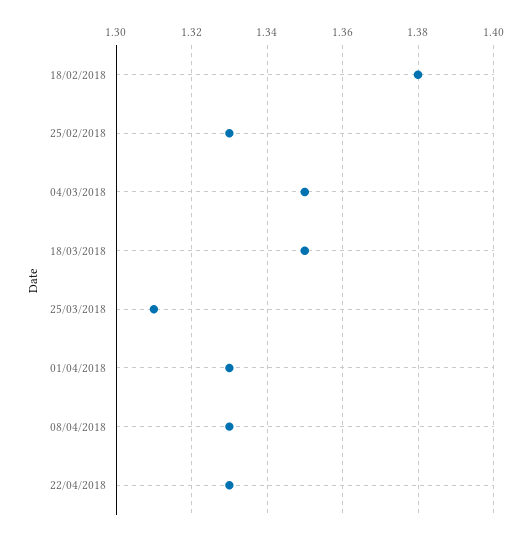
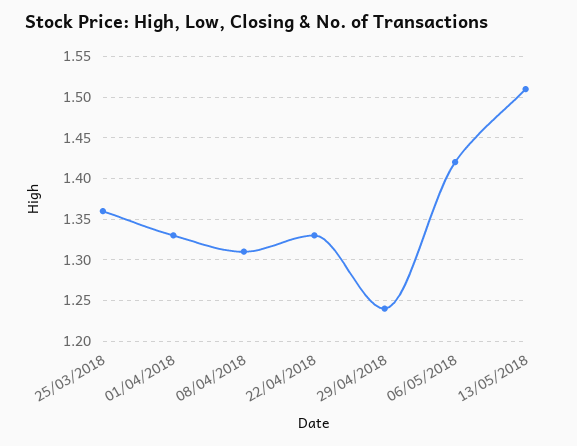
18/02/2018: 1.38 -> none
25/02/2018: 1.33 -> none
04/03/2018: 1.35 -> none
18/03/2018: 1.35 -> none
25/03/2018: 1.31 -> 1.36
08/04/2018: 1.33 -> 1.31
29/04/2018: none -> 1.24
06/05/2018: none -> 1.42
13/05/2018: none -> 1.51

